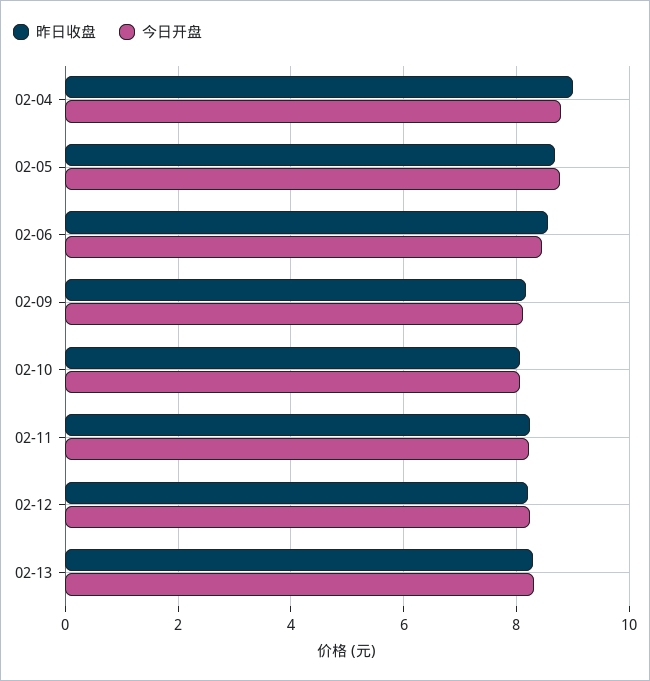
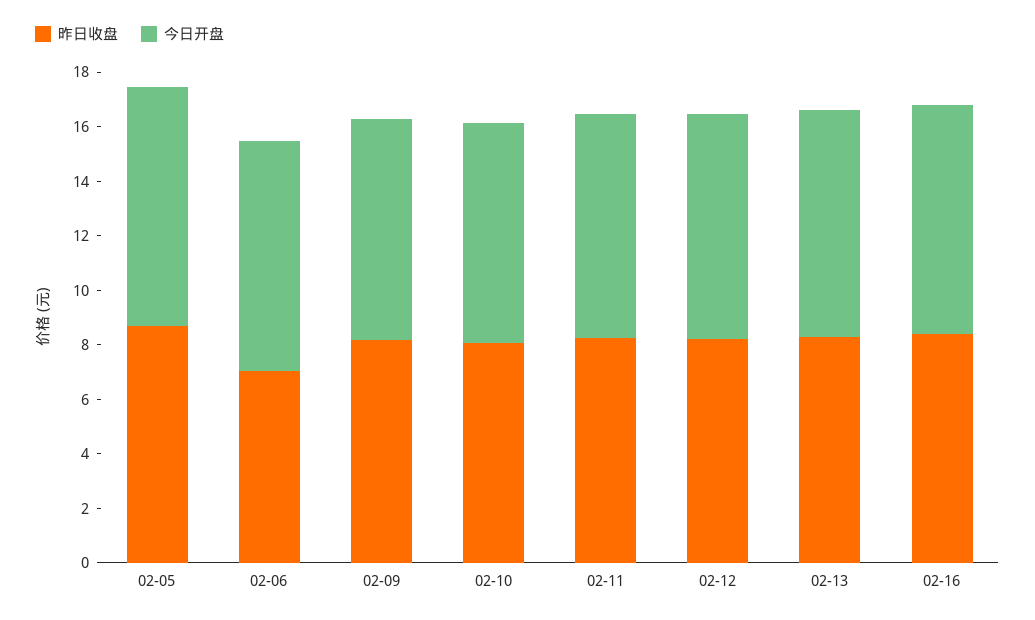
昨日收盘, 02-04: 9 -> none
今日开盘, 02-04: 8.8 -> none
昨日收盘, 02-06: 8.6 -> 7
昨日收盘, 02-16: none -> 8.5
今日开盘, 02-16: none -> 8.5

